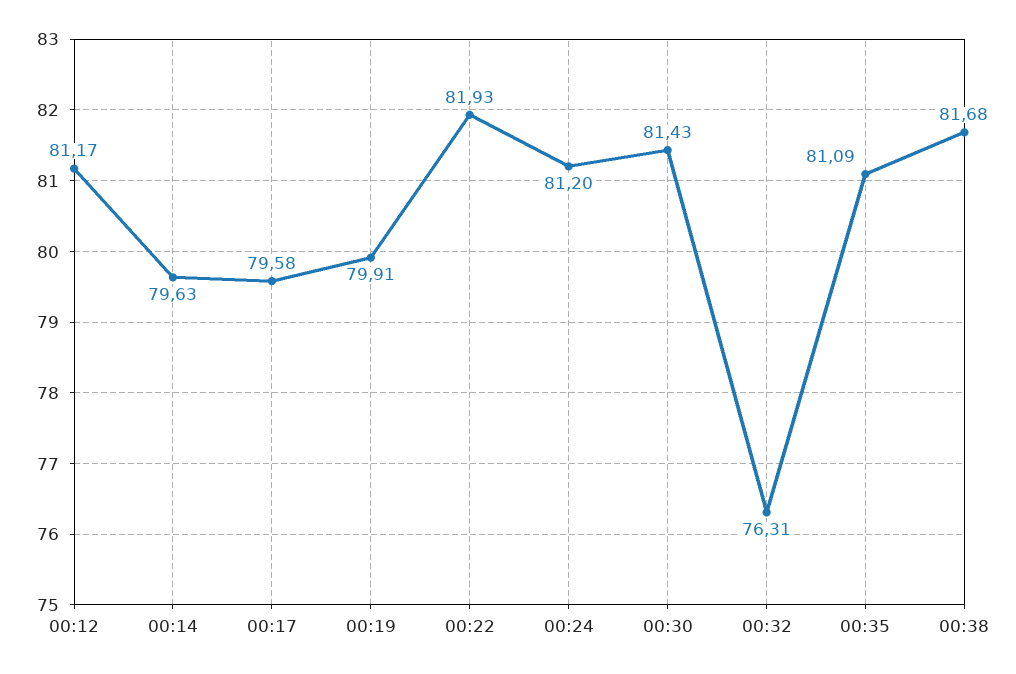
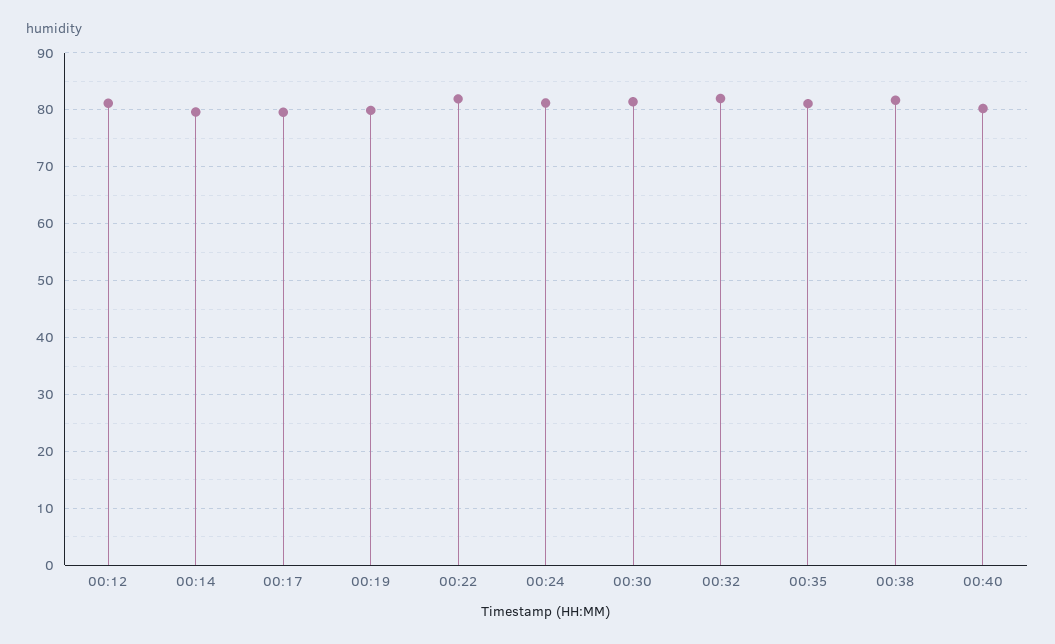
00:32: 76.31 -> 82
00:40: none -> 80

